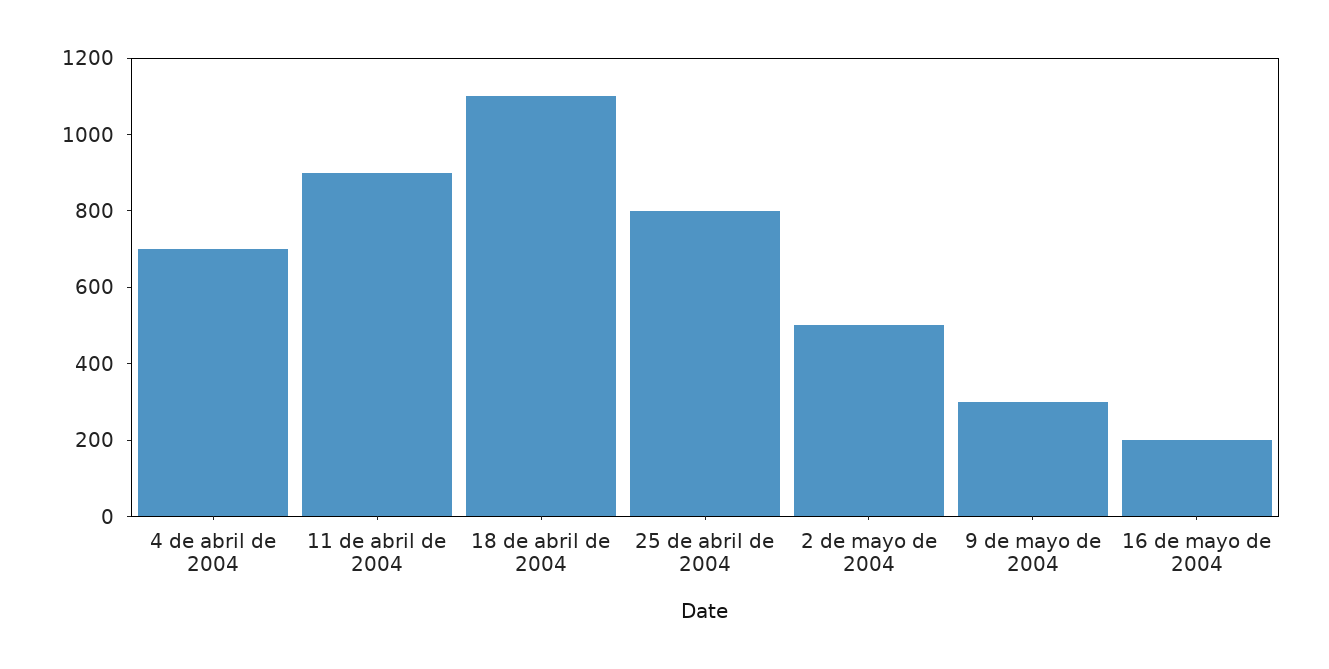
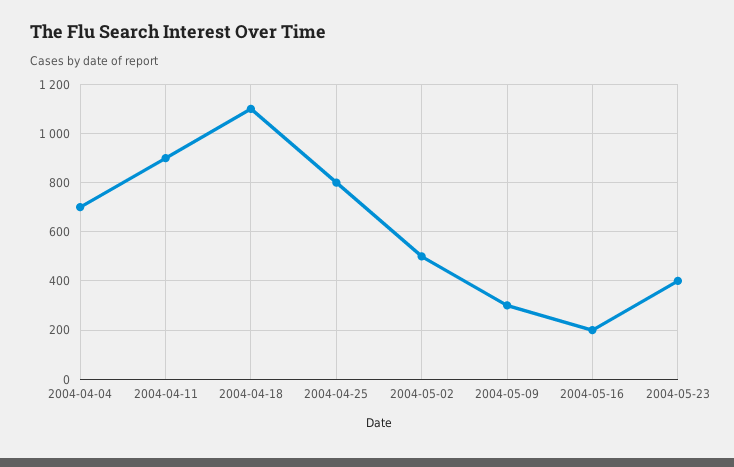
2004-05-23: none -> 400

